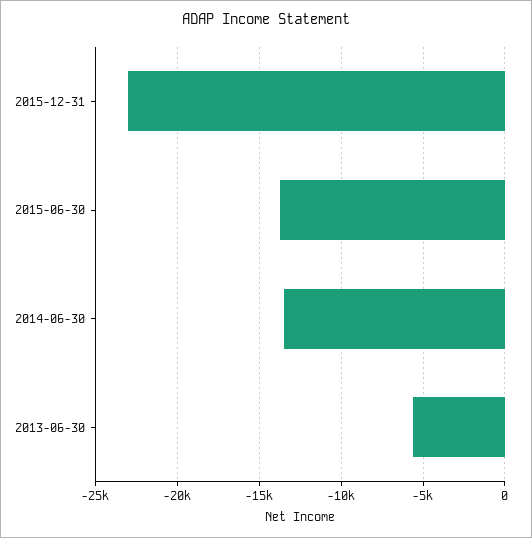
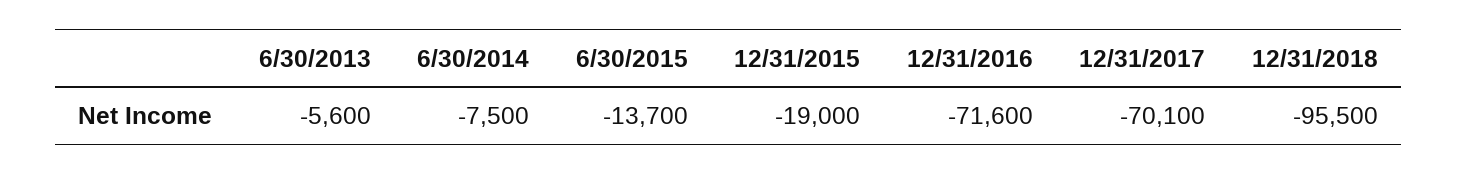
2015-12-31: -23000 -> -19000
2014-06-30: -13500 -> -7500
12/31/2016: none -> -71600
12/31/2017: none -> -70100
12/31/2018: none -> -95500

